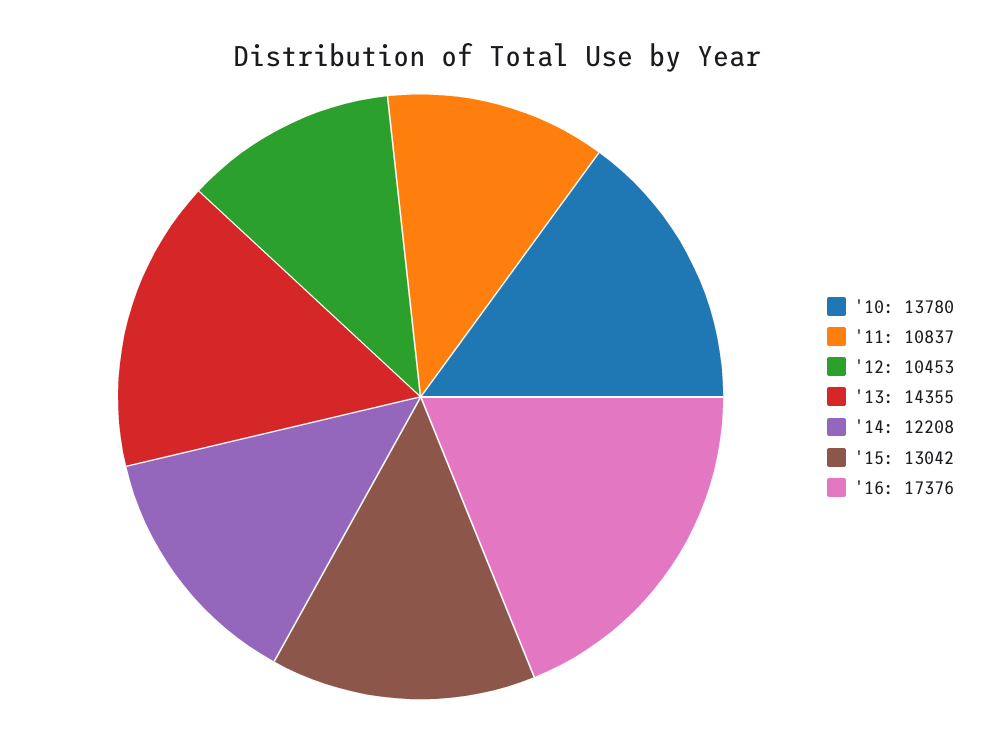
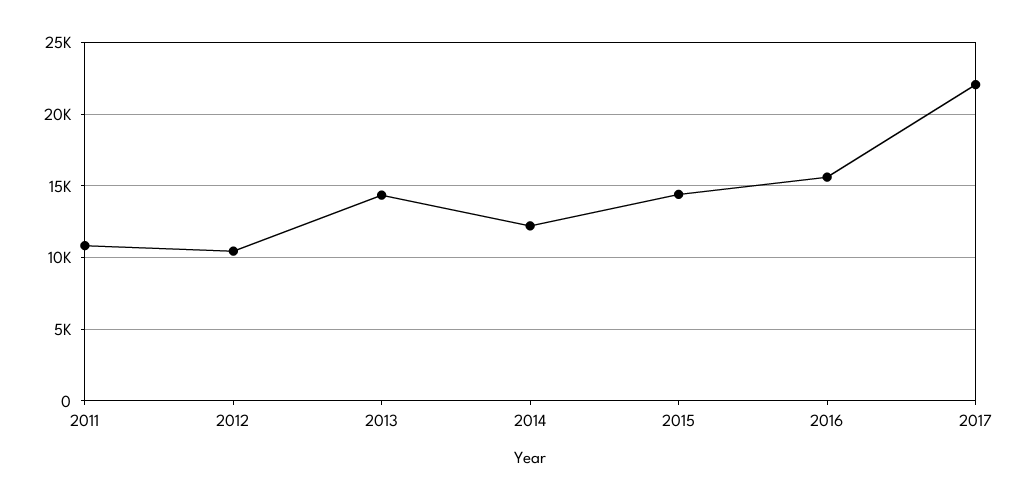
'10: 13780 -> none
'15: 13042 -> 14500
'16: 17376 -> 15500
2017: none -> 22000

